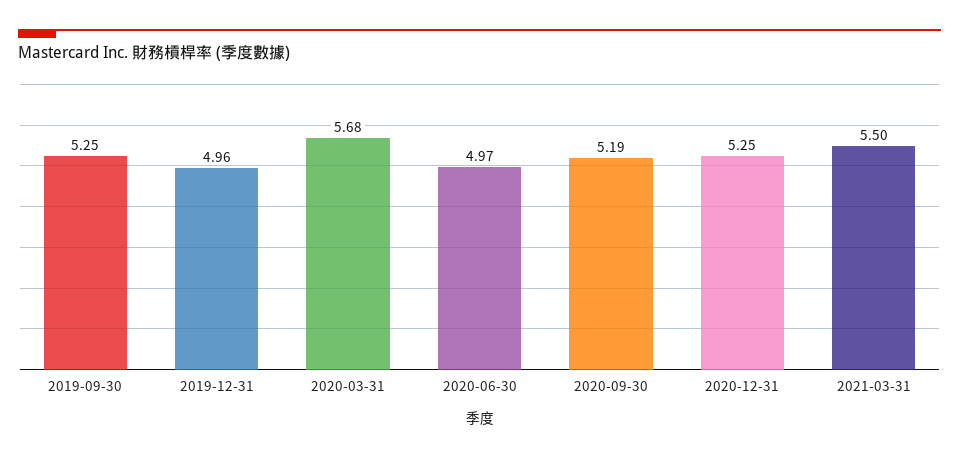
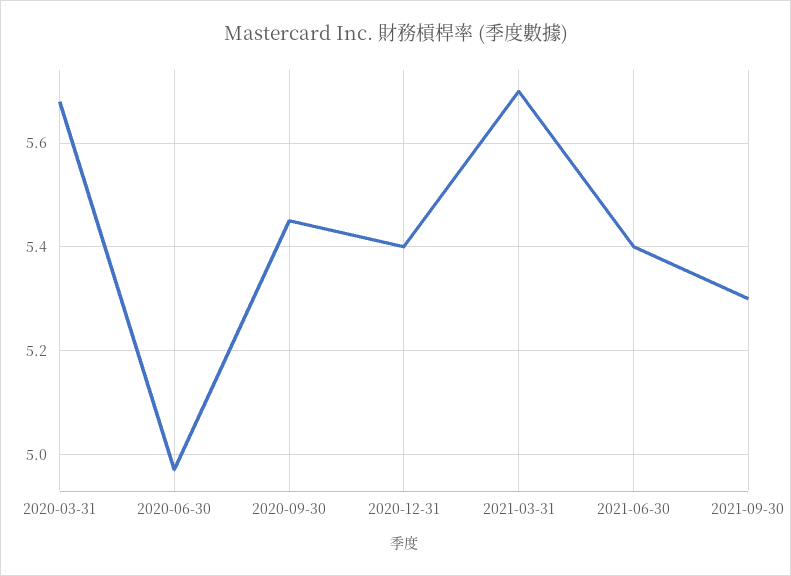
2019-09-30: 5.25 -> none
2019-12-31: 4.96 -> none
2020-09-30: 5.19 -> 5.45
2020-12-31: 5.25 -> 5.4
2021-03-31: 5.5 -> 5.7
2021-06-30: none -> 5.4
2021-09-30: none -> 5.3

